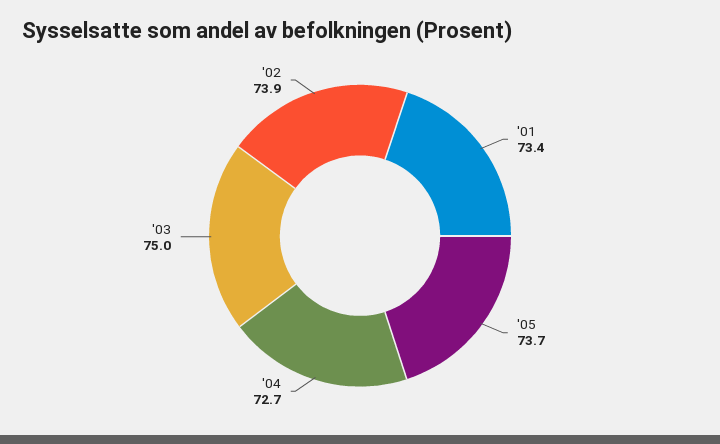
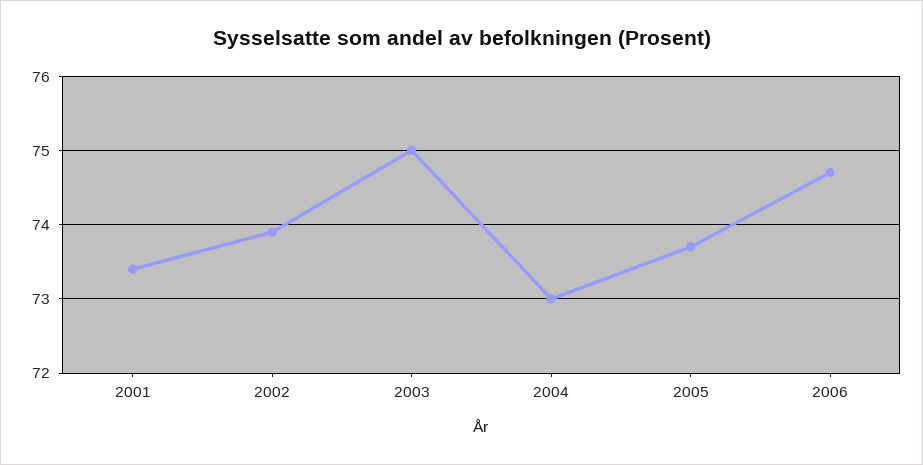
'04: 72.7 -> 73
2006: none -> 74.7

